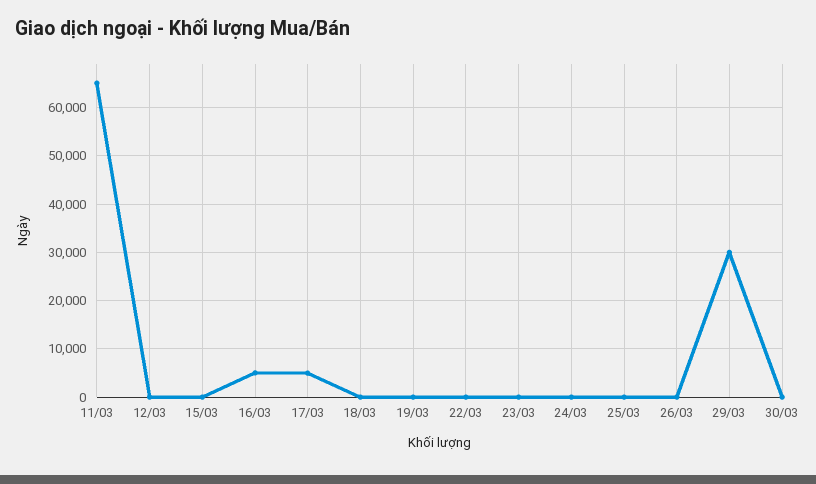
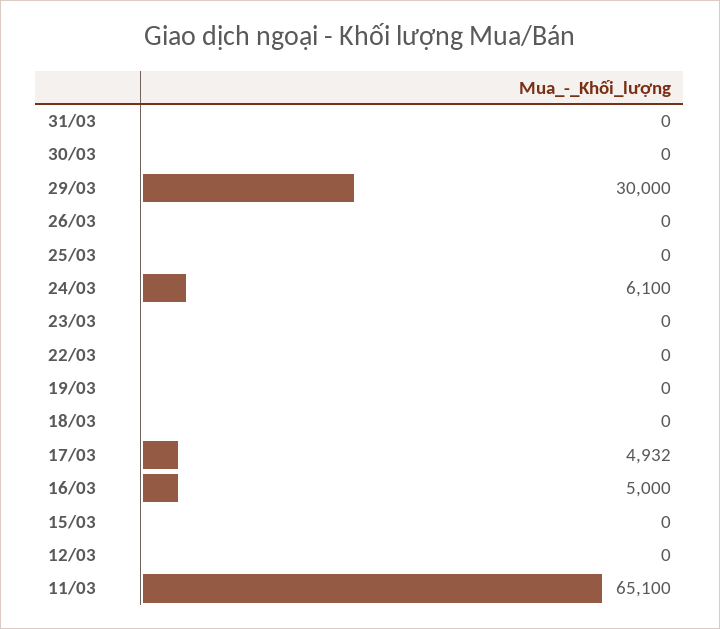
24/03: 0 -> 6100
31/03: none -> 0

